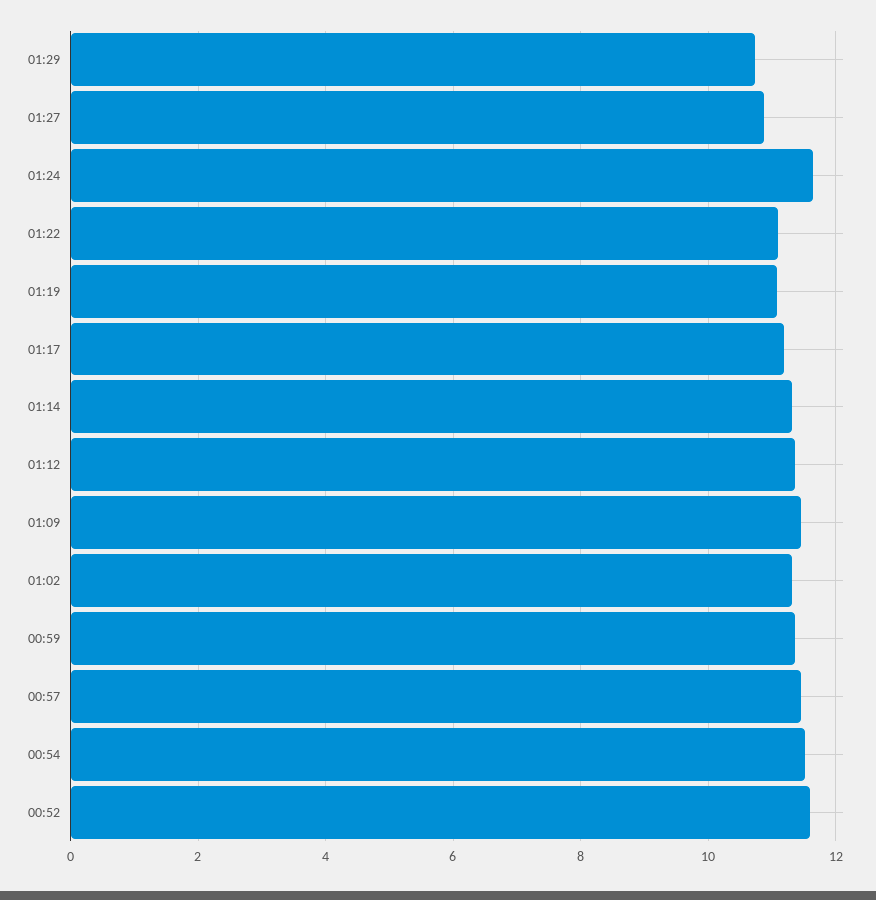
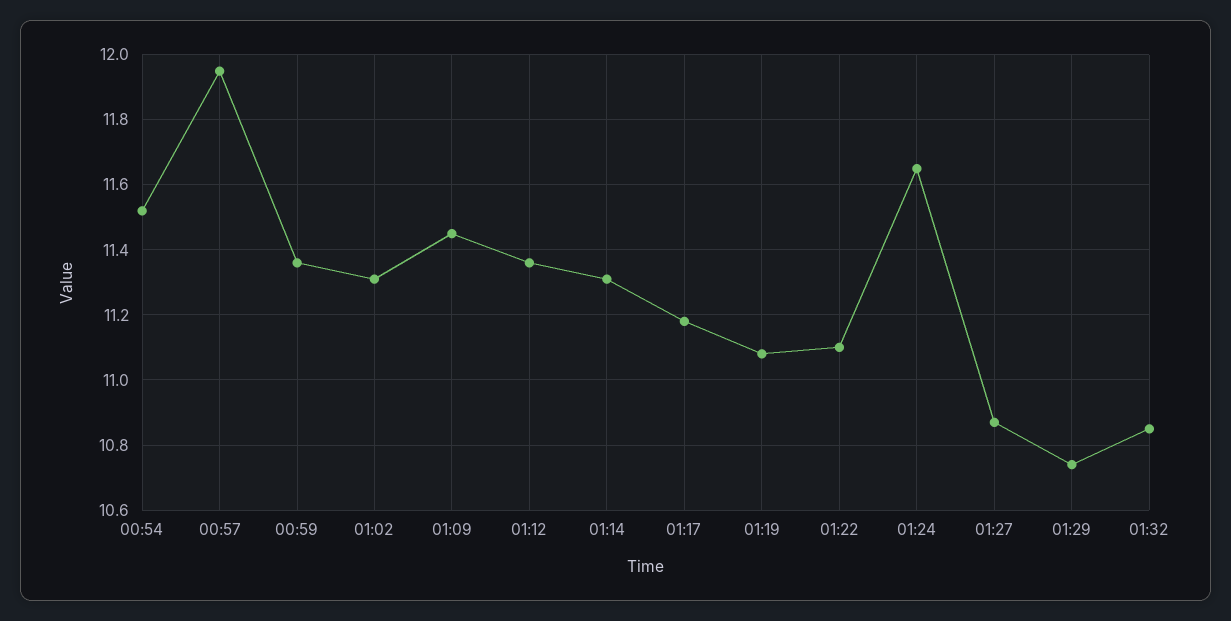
00:57: 11.4 -> 11.95
00:52: 11.6 -> none
01:32: none -> 10.85

